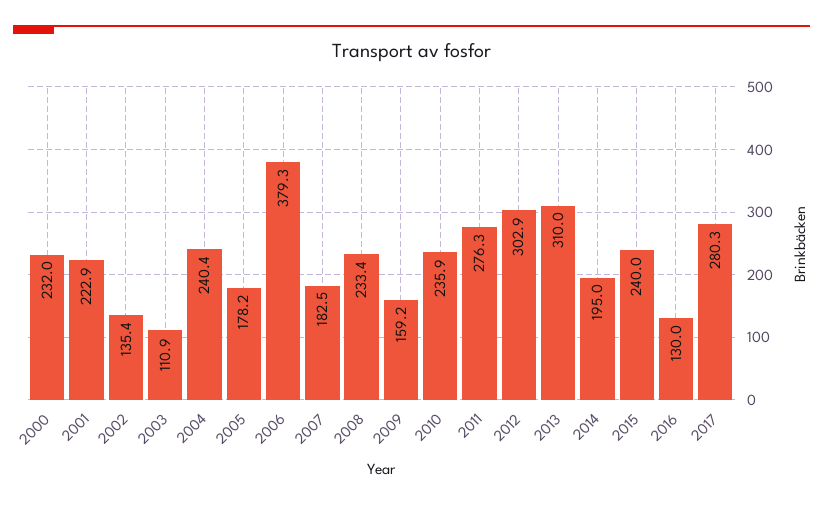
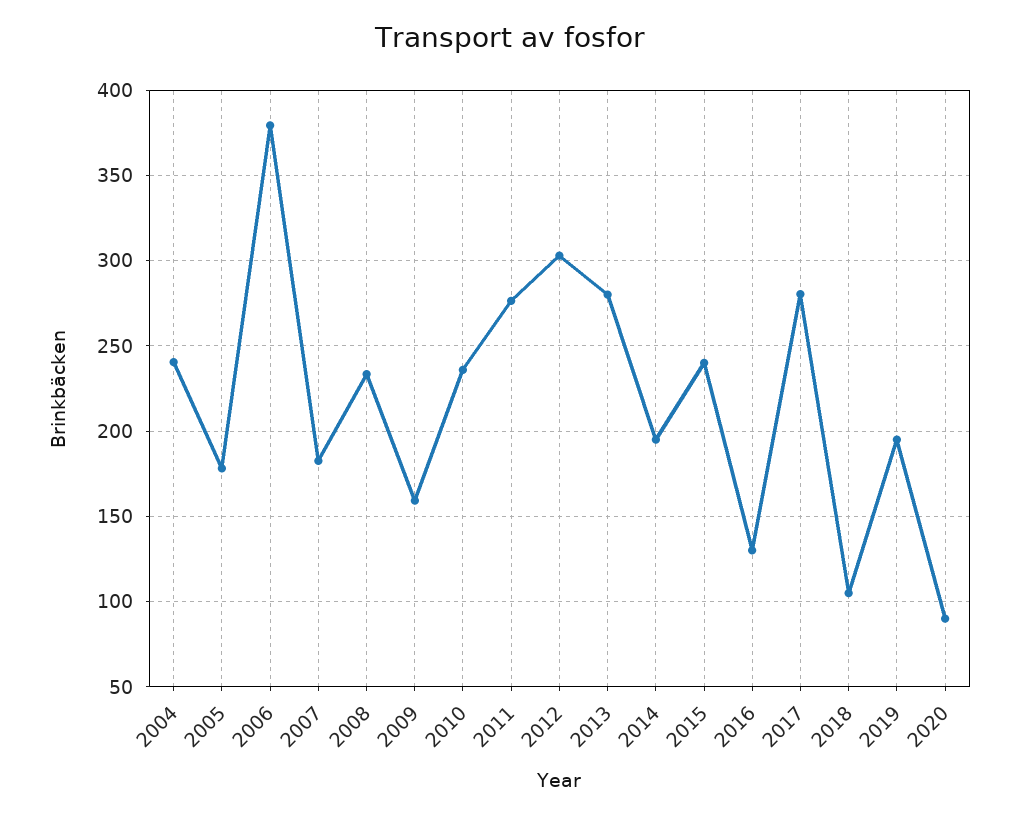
2000: 232 -> none
2001: 222.9 -> none
2002: 135.4 -> none
2003: 110.9 -> none
2013: 310 -> 280
2018: none -> 105
2019: none -> 195
2020: none -> 90

